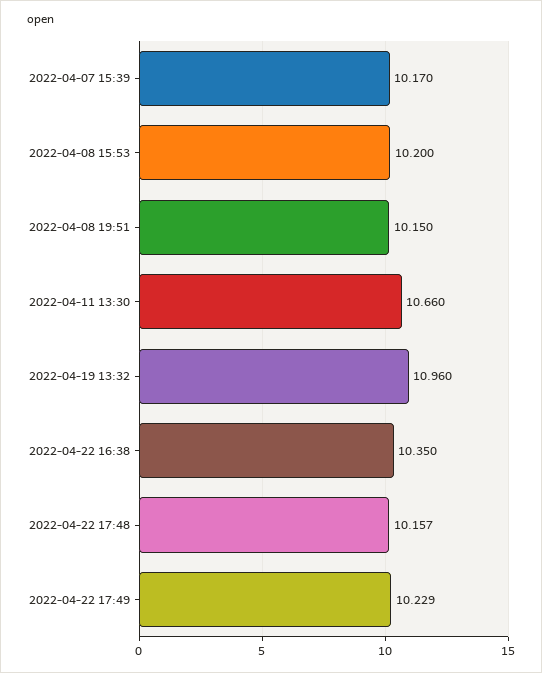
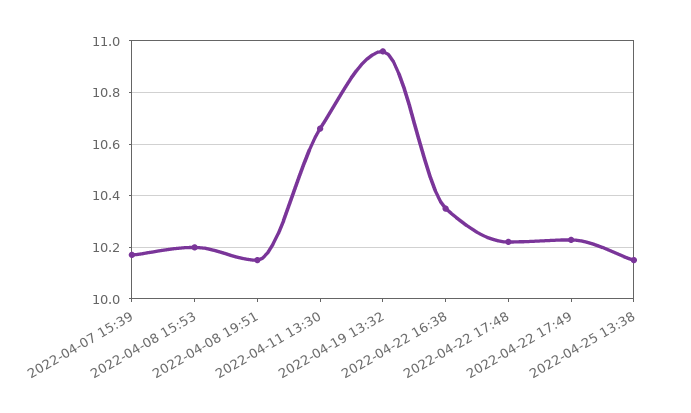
2022-04-22 17:48: 10.157 -> 10.225
2022-04-25 13:38: none -> 10.15

